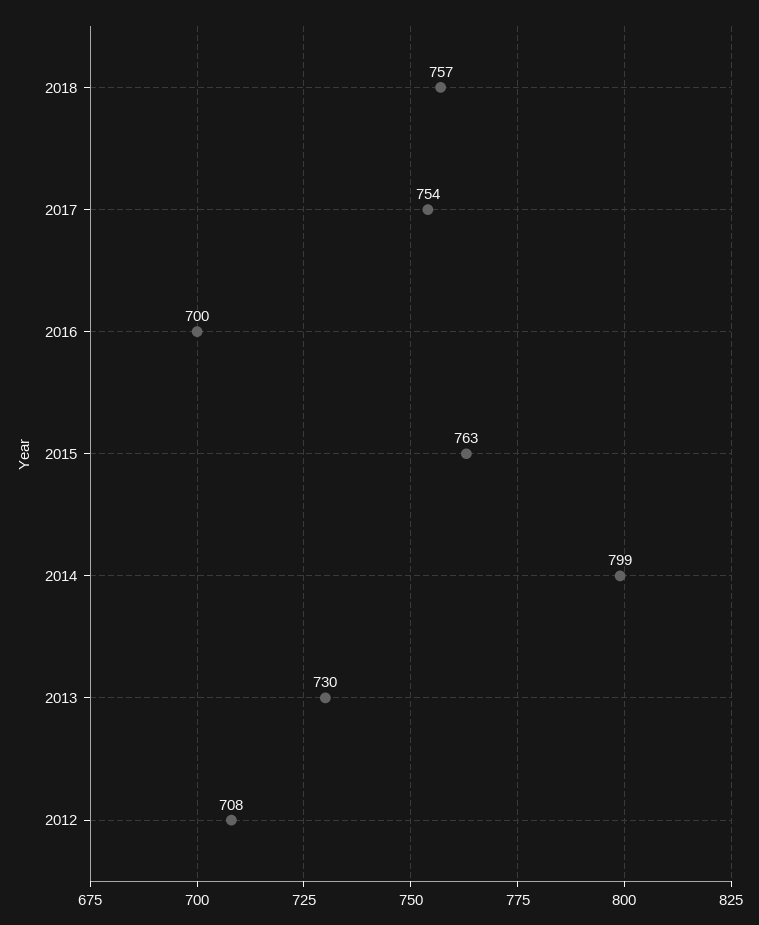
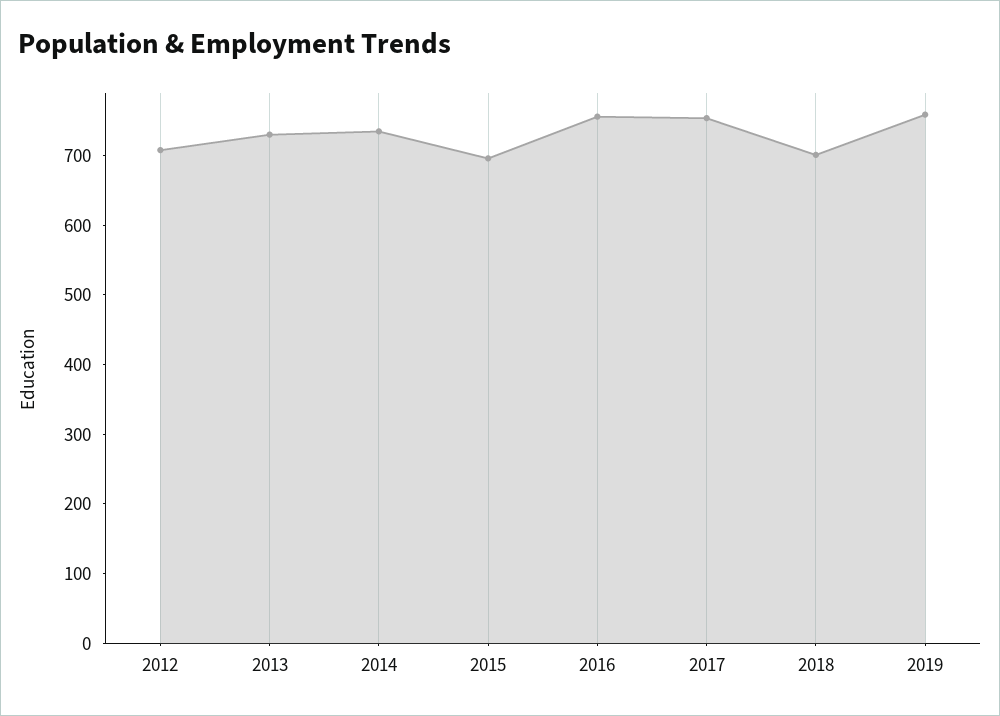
2018: 757 -> 700
2016: 700 -> 760
2015: 763 -> 700
2014: 799 -> 740
2019: none -> 760

